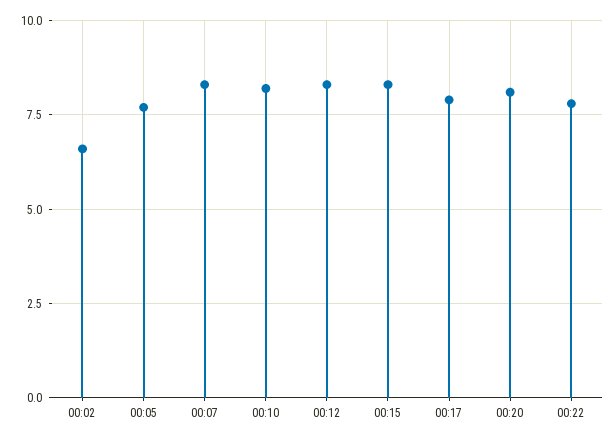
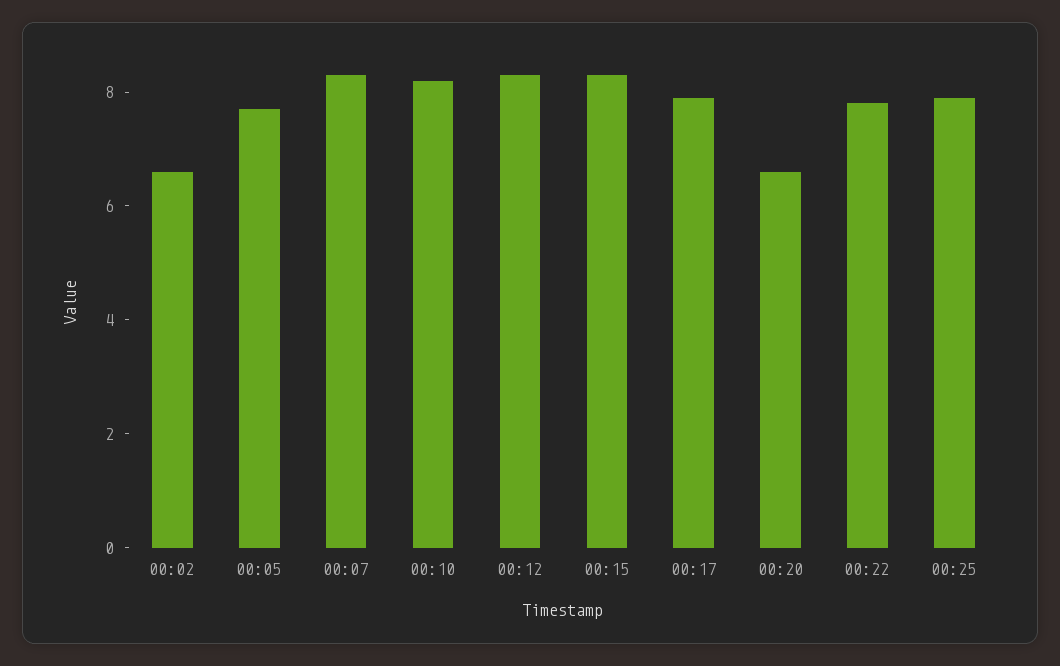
00:20: 8 -> 6.5
00:25: none -> 8

